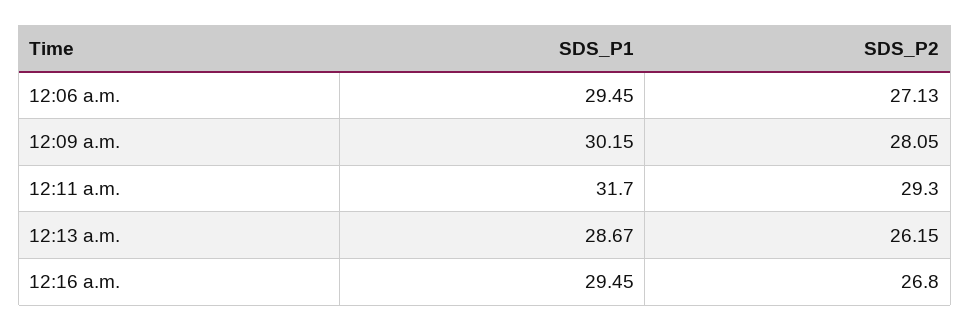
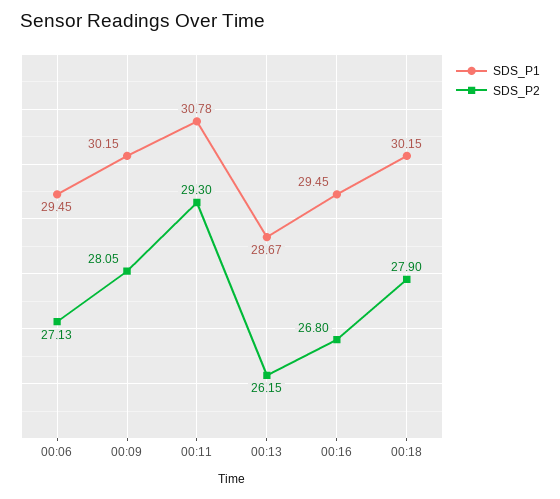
SDS_P1, 12:11 a.m.: 31.7 -> 30.78
SDS_P1, 00:18: none -> 30.15
SDS_P2, 00:18: none -> 27.9

